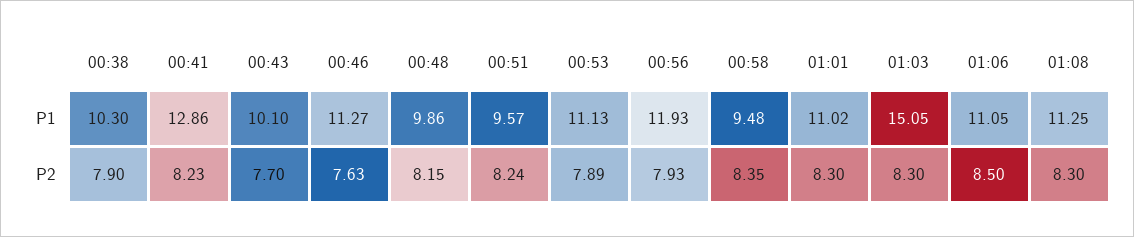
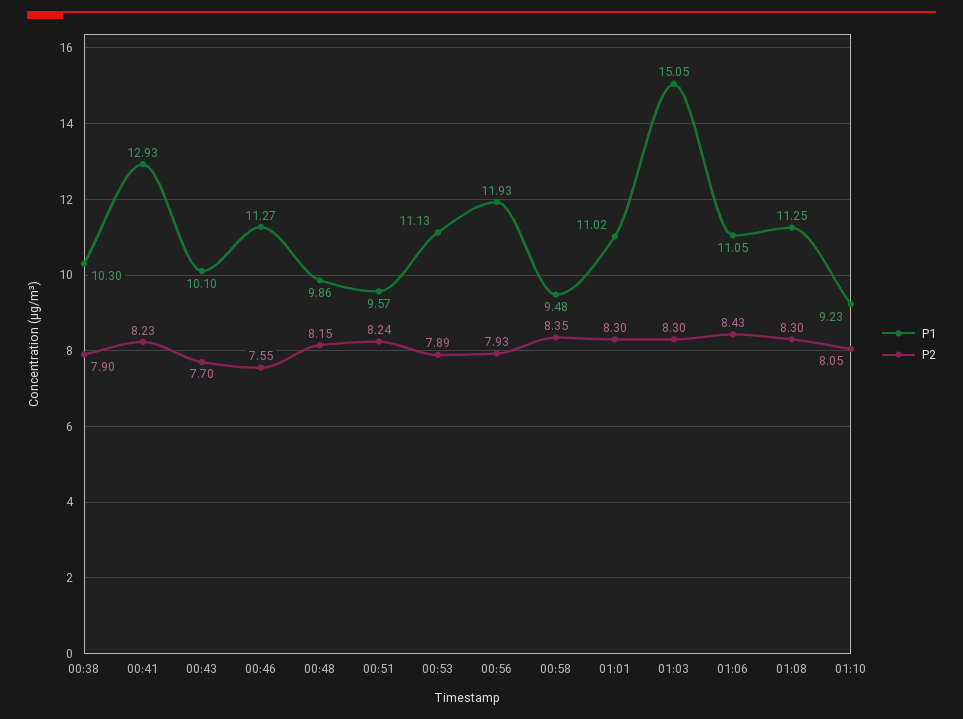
P1, 00:41: 12.86 -> 12.93
P2, 00:46: 7.63 -> 7.55
P2, 01:06: 8.5 -> 8.43
P1, 01:10: none -> 9.23
P2, 01:10: none -> 8.05

